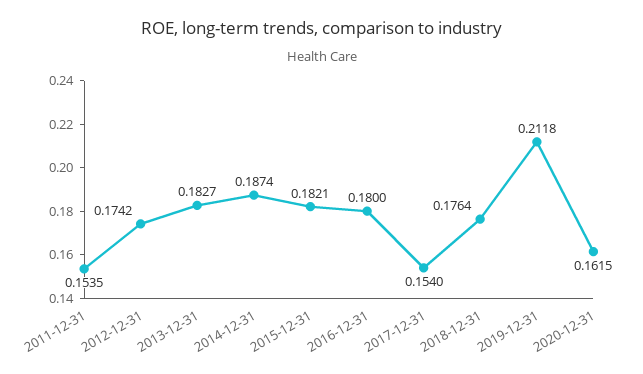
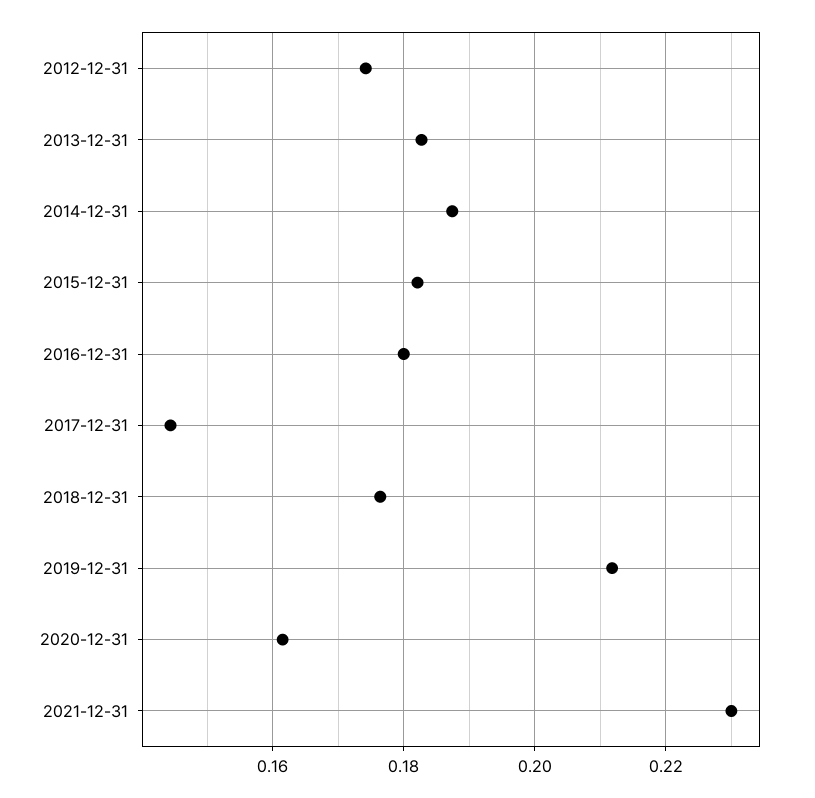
2011-12-31: 0.1535 -> none
2017-12-31: 0.154 -> 0.144
2021-12-31: none -> 0.23

